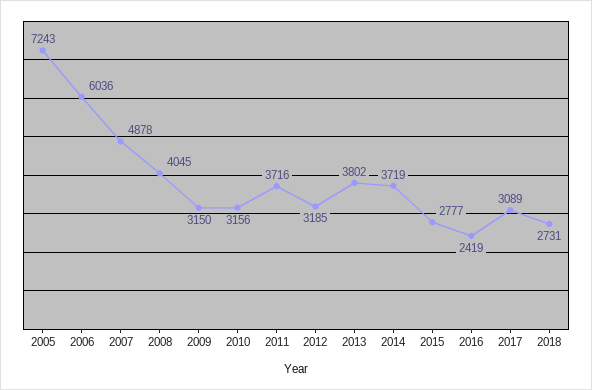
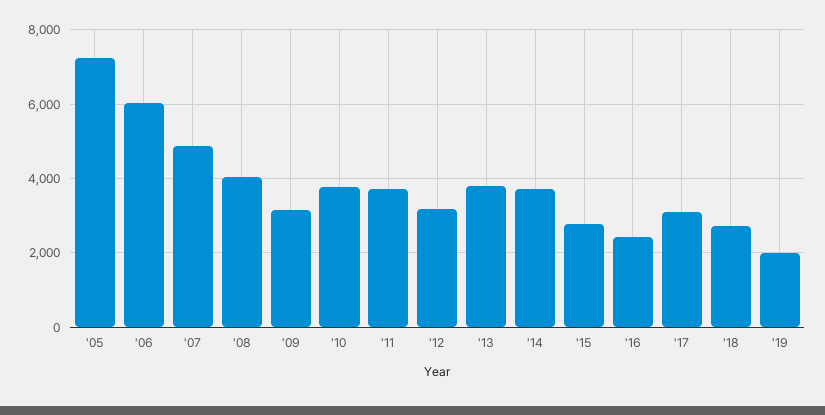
2010: 3156 -> 3800
'19: none -> 2000

